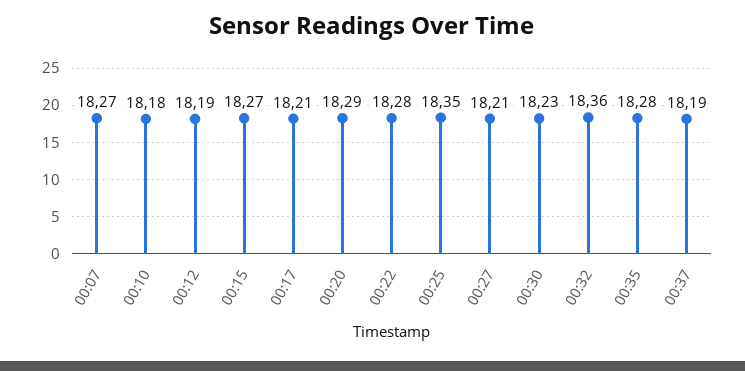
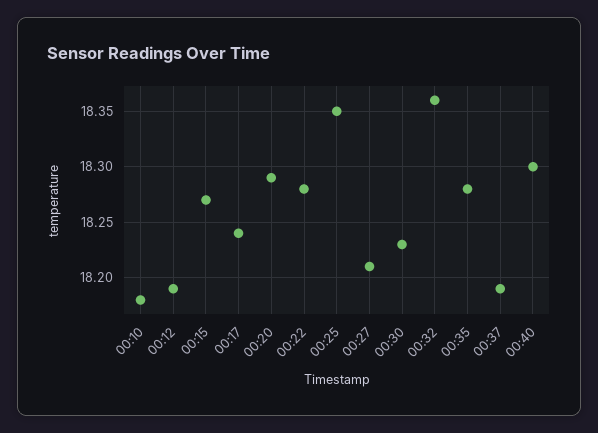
00:07: 18.27 -> none
00:17: 18.21 -> 18.24
00:40: none -> 18.3

